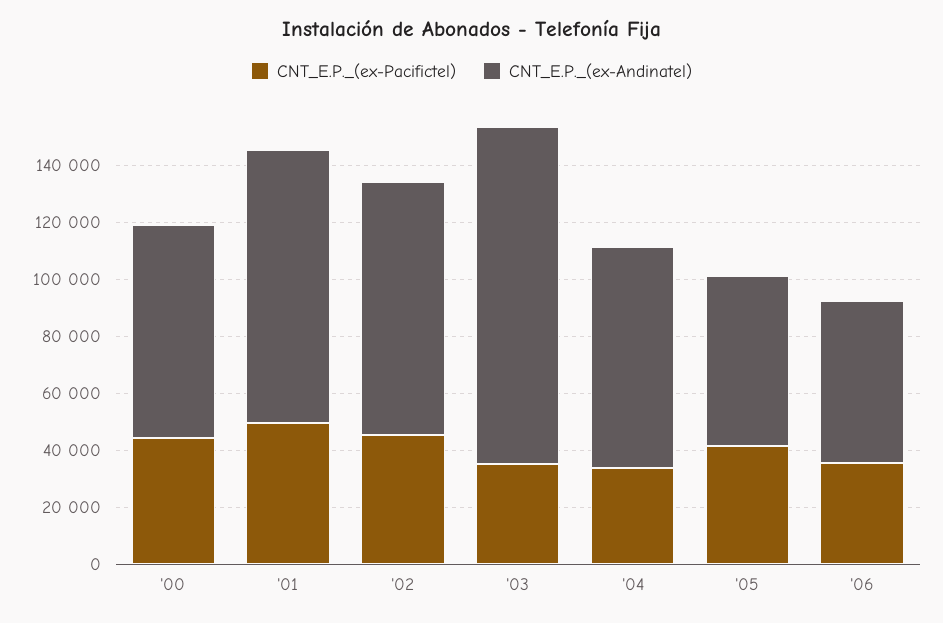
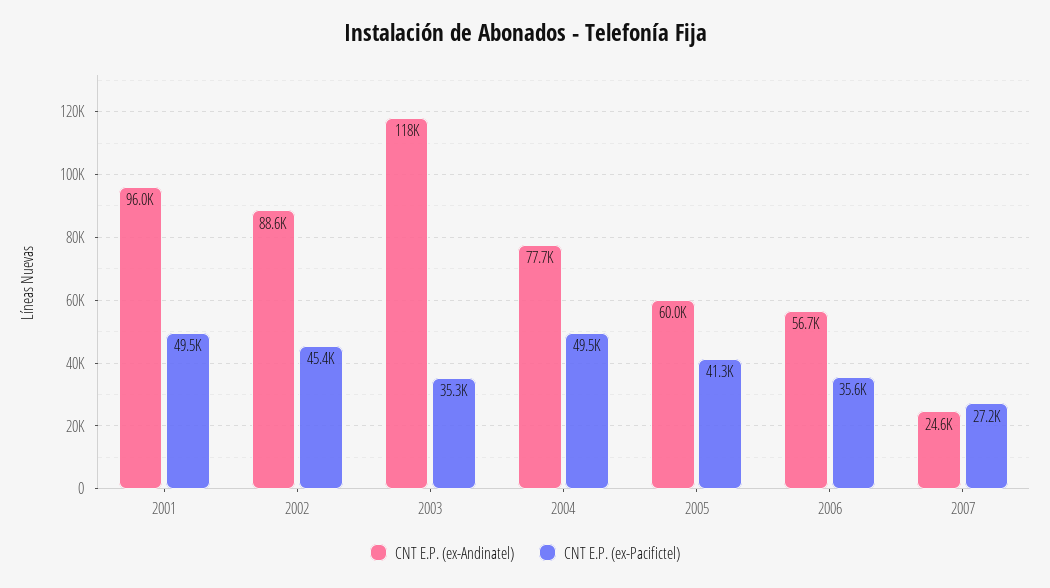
CNT_E.P._(ex-Pacifictel), '00: 45000 -> none
CNT_E.P._(ex-Andinatel), '00: 75000 -> none
CNT_E.P._(ex-Pacifictel), '04: 35000 -> 49500
CNT_E.P._(ex-Andinatel), 2007: none -> 24600
CNT_E.P._(ex-Pacifictel), 2007: none -> 27200

